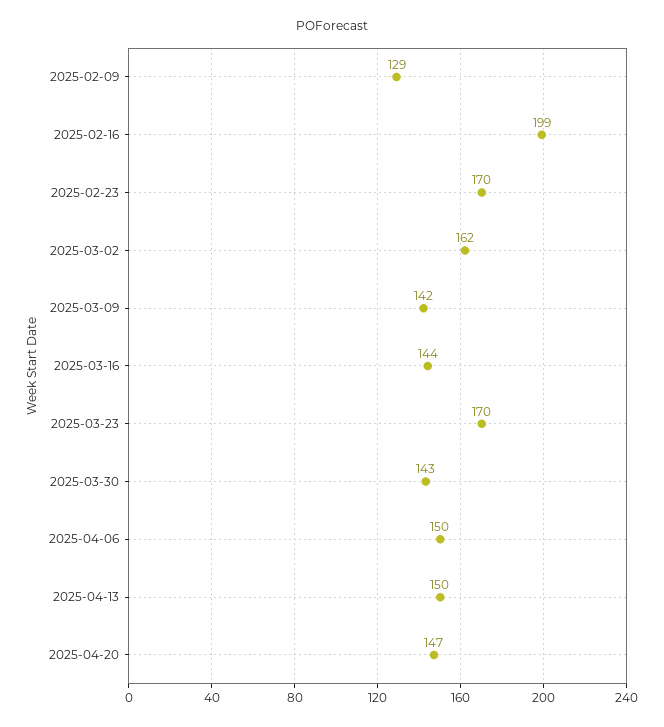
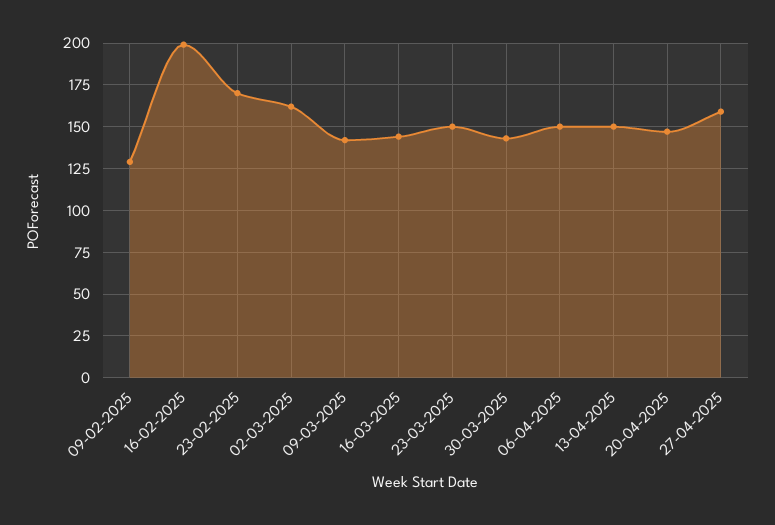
2025-03-23: 170 -> 150
27-04-2025: none -> 160

